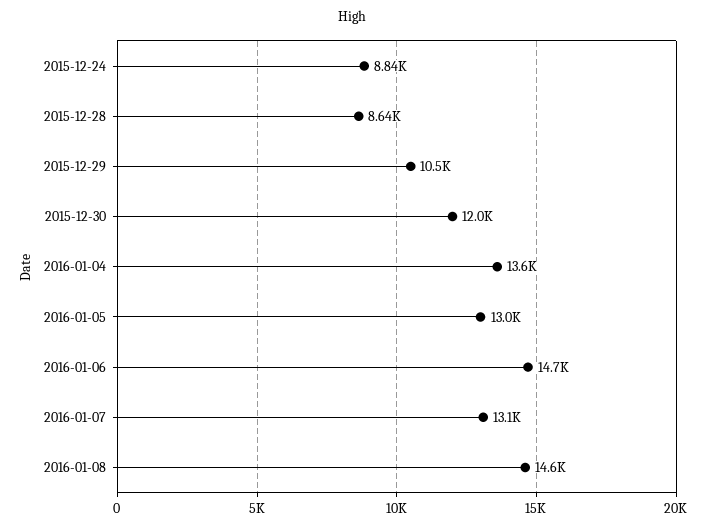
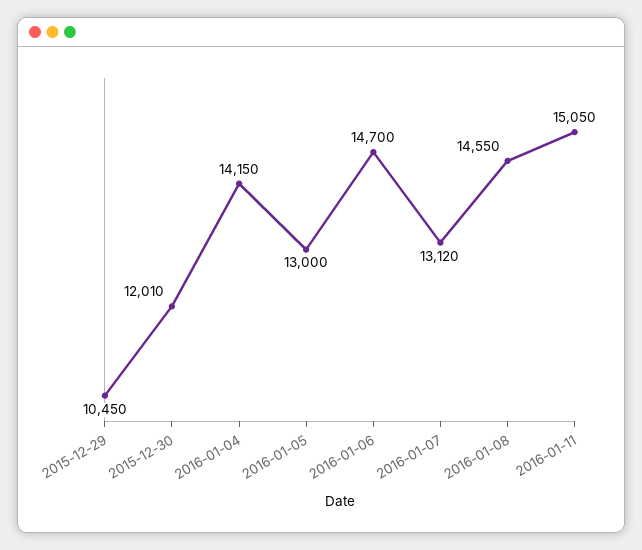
2015-12-24: 8840 -> none
2015-12-28: 8640 -> none
2016-01-04: 13600 -> 14150
2016-01-11: none -> 15050

